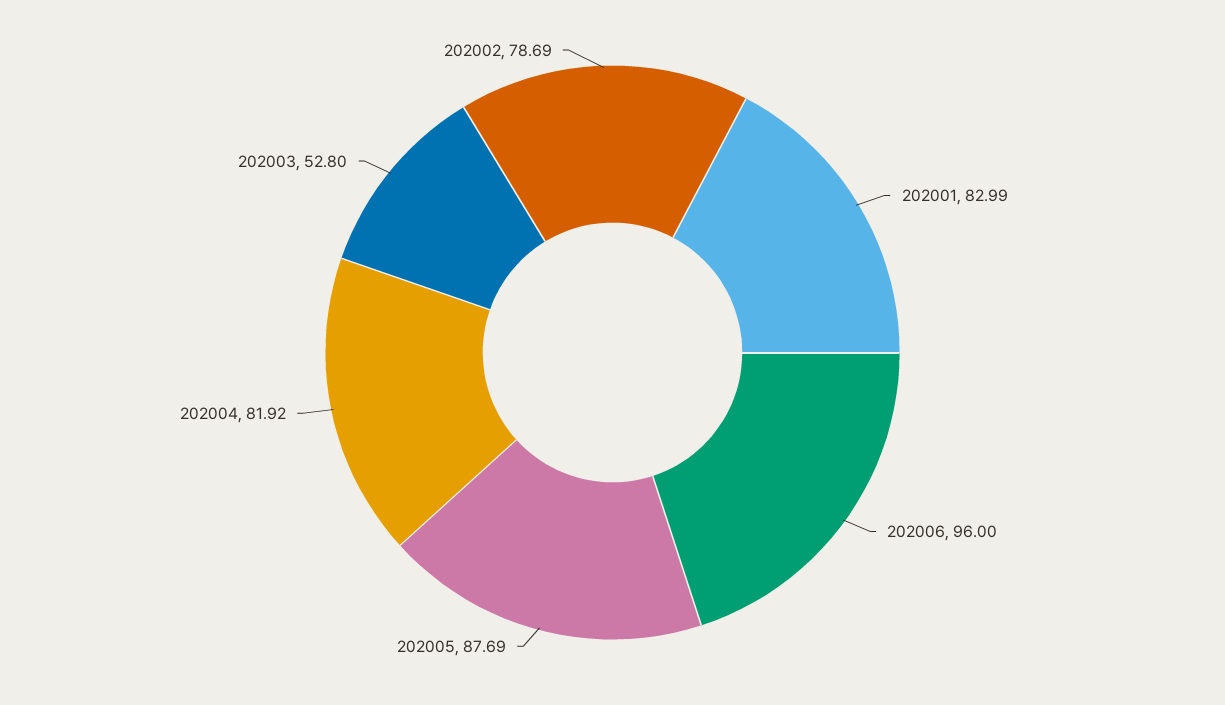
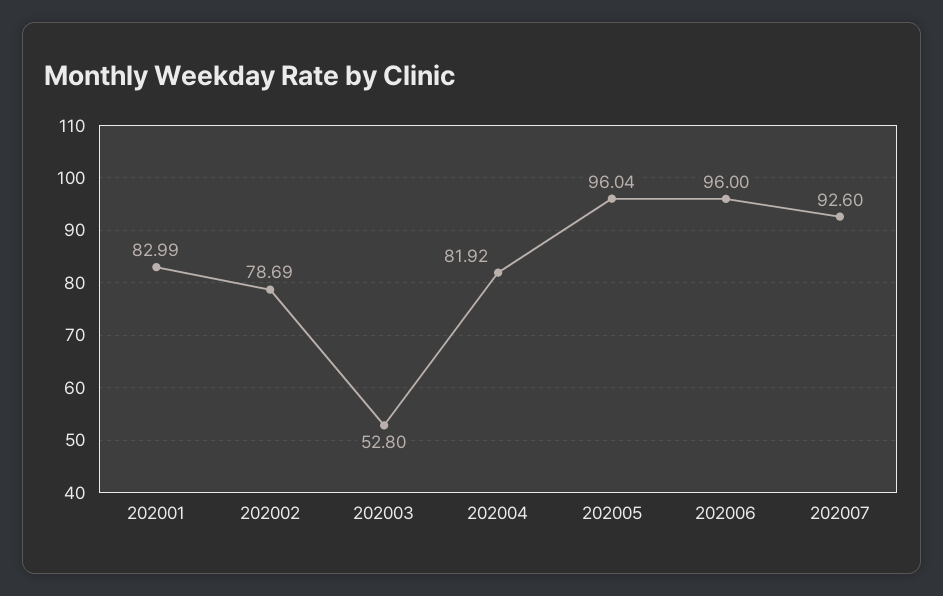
202005: 87.69 -> 96.04
202007: none -> 92.6

